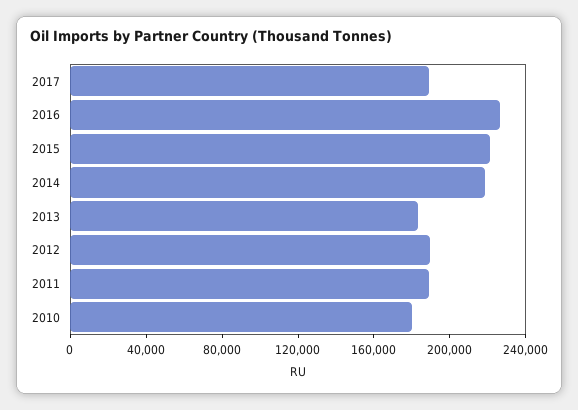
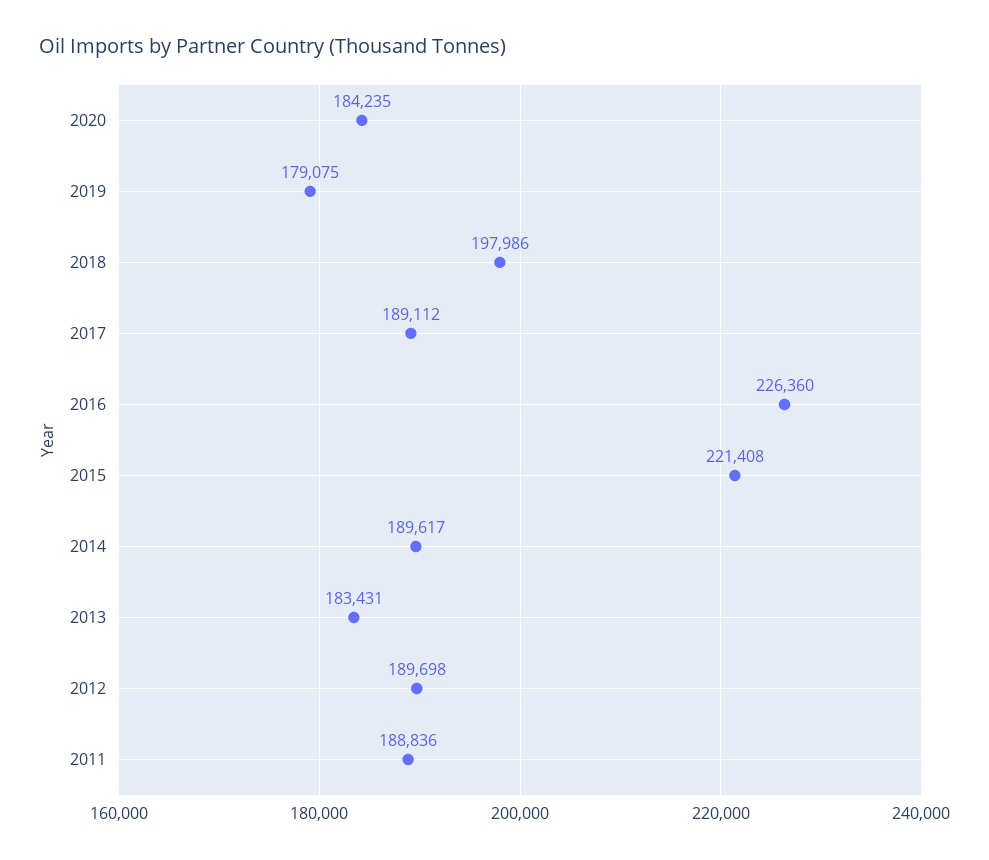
2014: 220000 -> 189617
2010: 180000 -> none
2020: none -> 184235
2019: none -> 179075
2018: none -> 197986

